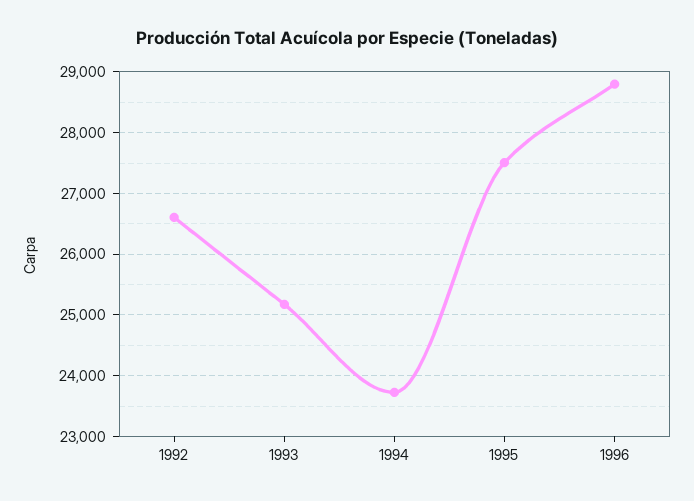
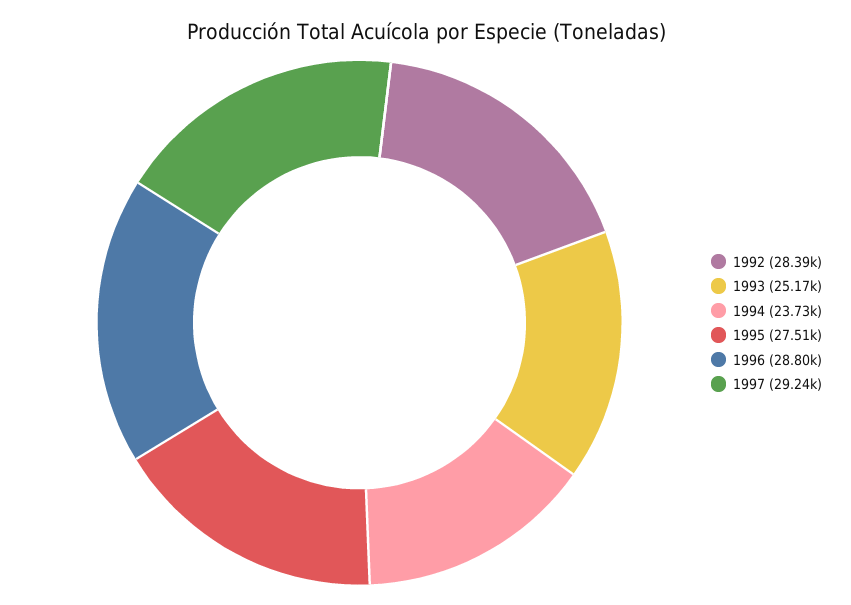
1992: 26600 -> 28390
1997: none -> 29240

